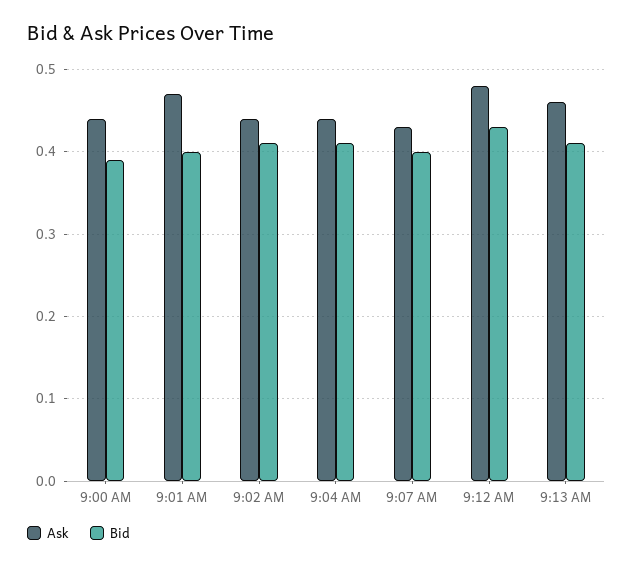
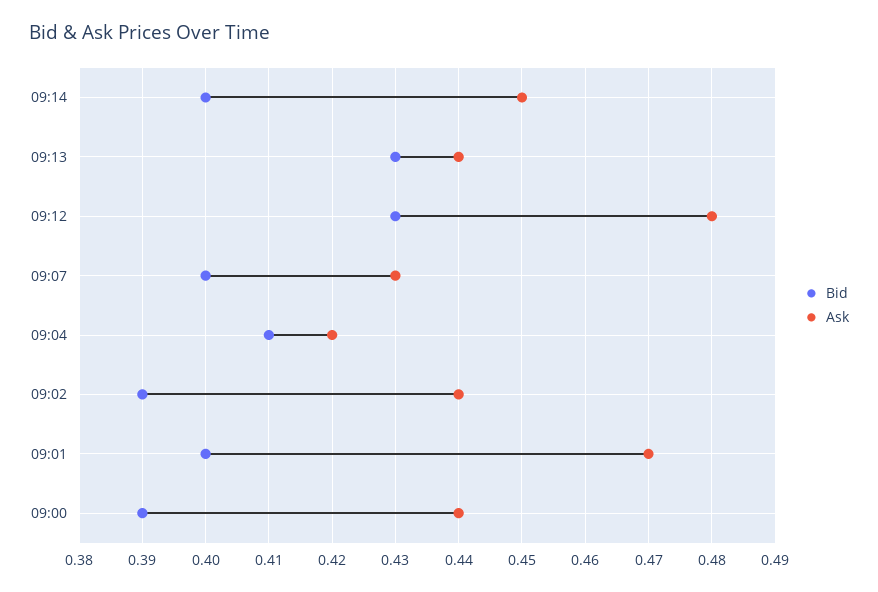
Bid, 9:02 AM: 0.41 -> 0.39
Ask, 9:04 AM: 0.44 -> 0.42
Ask, 9:13 AM: 0.46 -> 0.44
Bid, 9:13 AM: 0.41 -> 0.43
Bid, 09:14: none -> 0.4
Ask, 09:14: none -> 0.45

